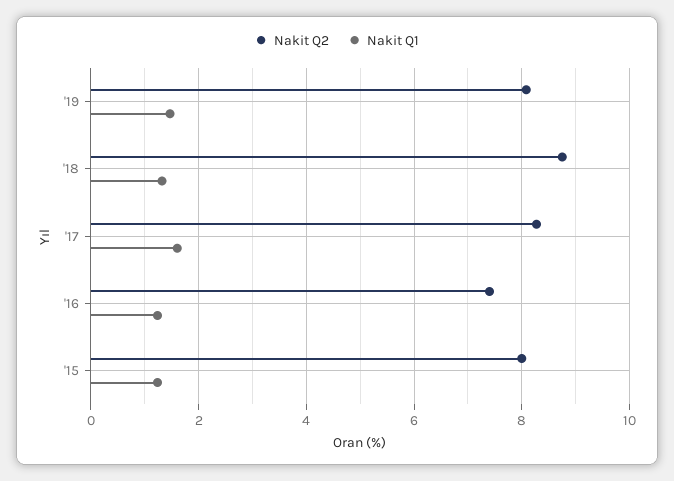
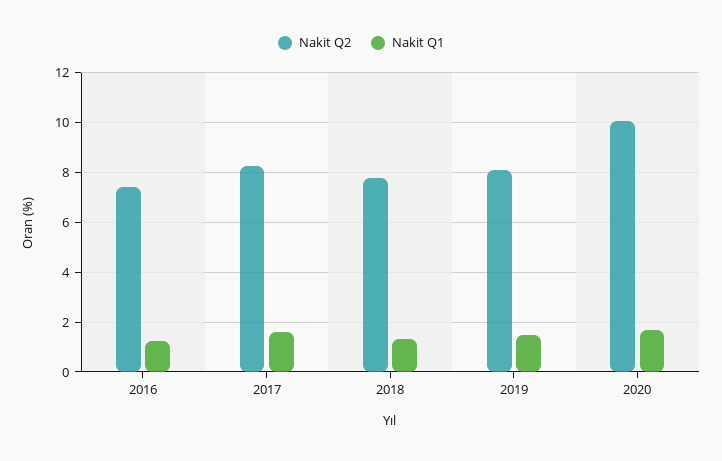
Nakit Q2, '18: 8.8 -> 7.75
Nakit Q2, '15: 8 -> none
Nakit Q1, '15: 1.2 -> none
Nakit Q2, 2020: none -> 10
Nakit Q1, 2020: none -> 1.75

